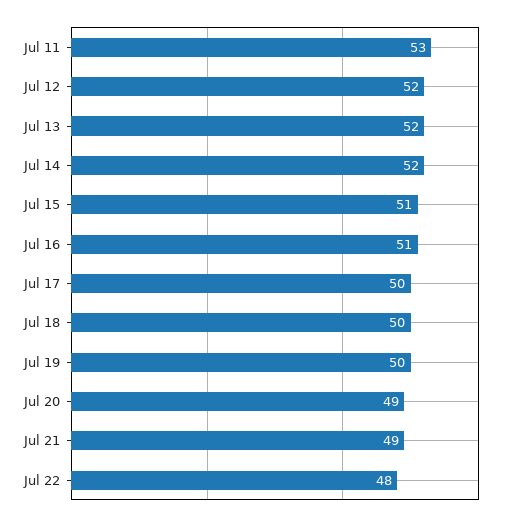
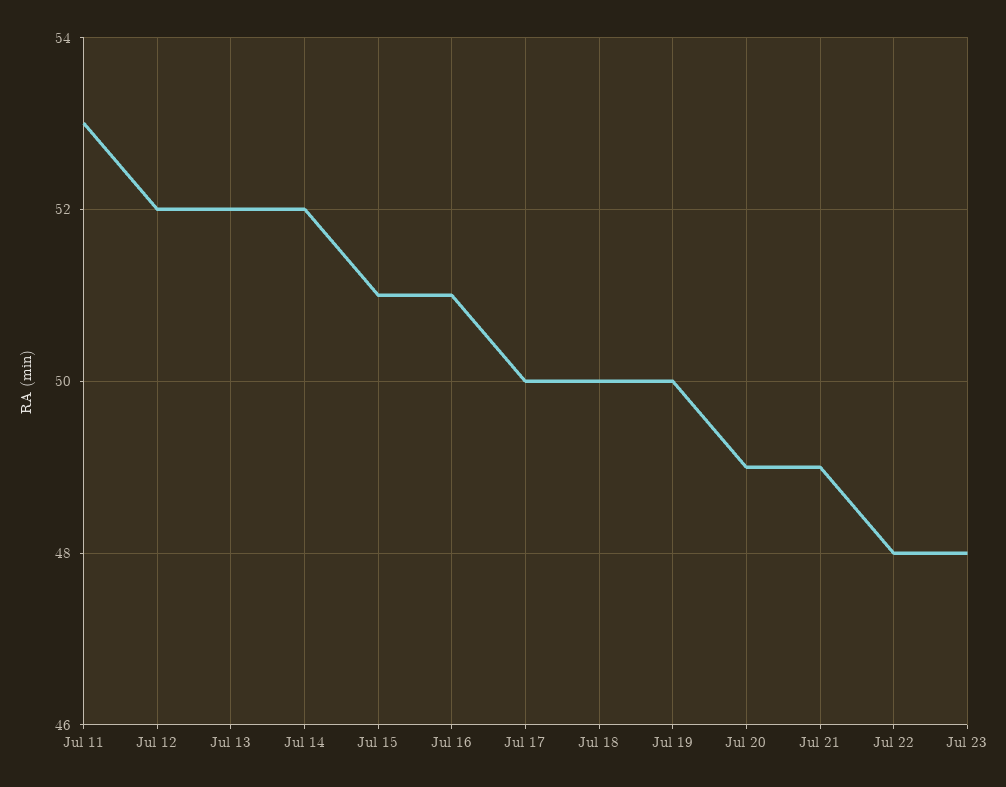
Jul 23: none -> 48

